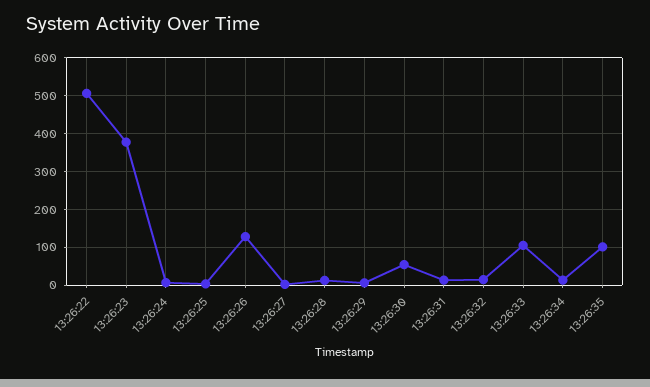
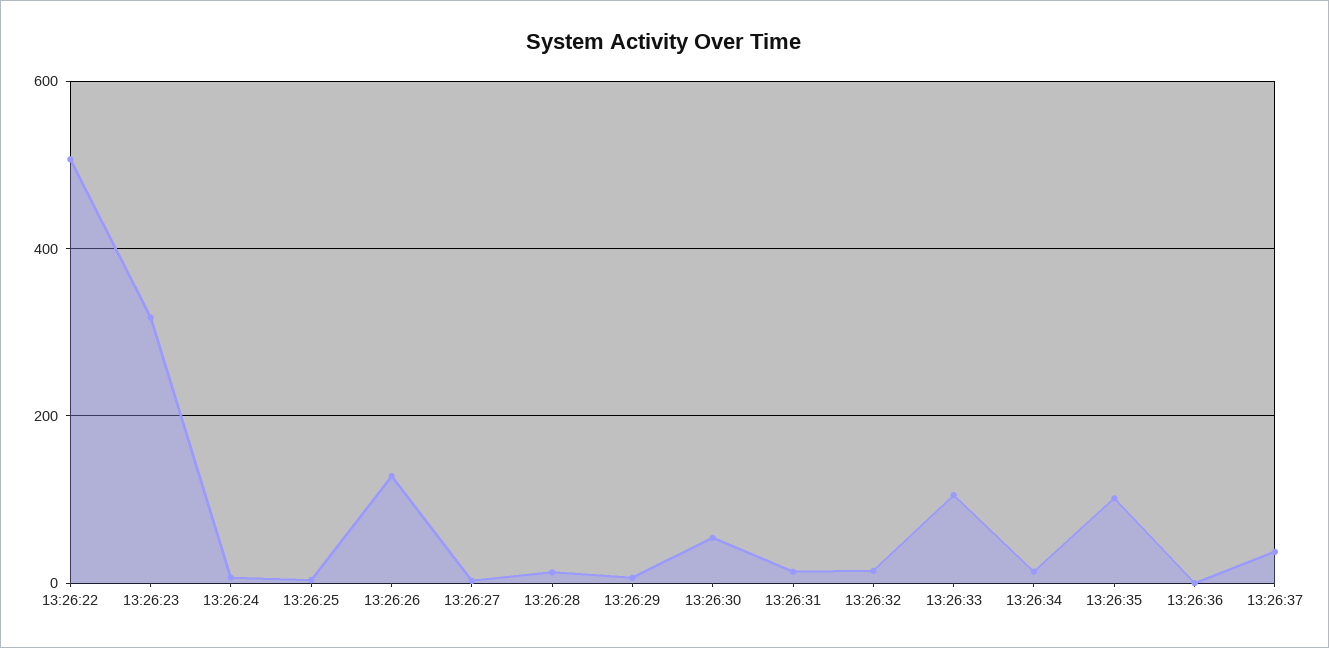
13:26:23: 380 -> 320
13:26:36: none -> 0
13:26:37: none -> 40

